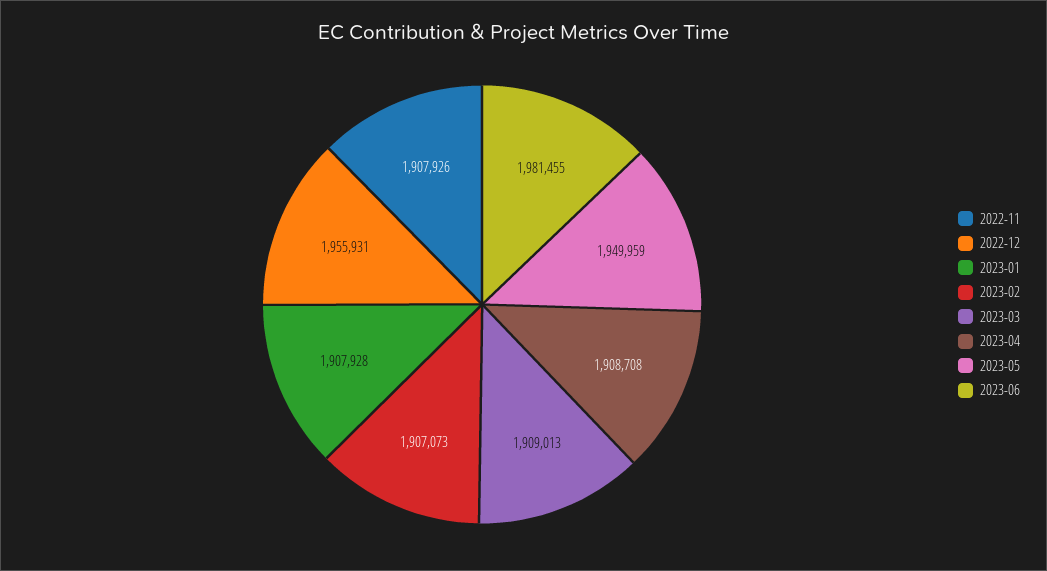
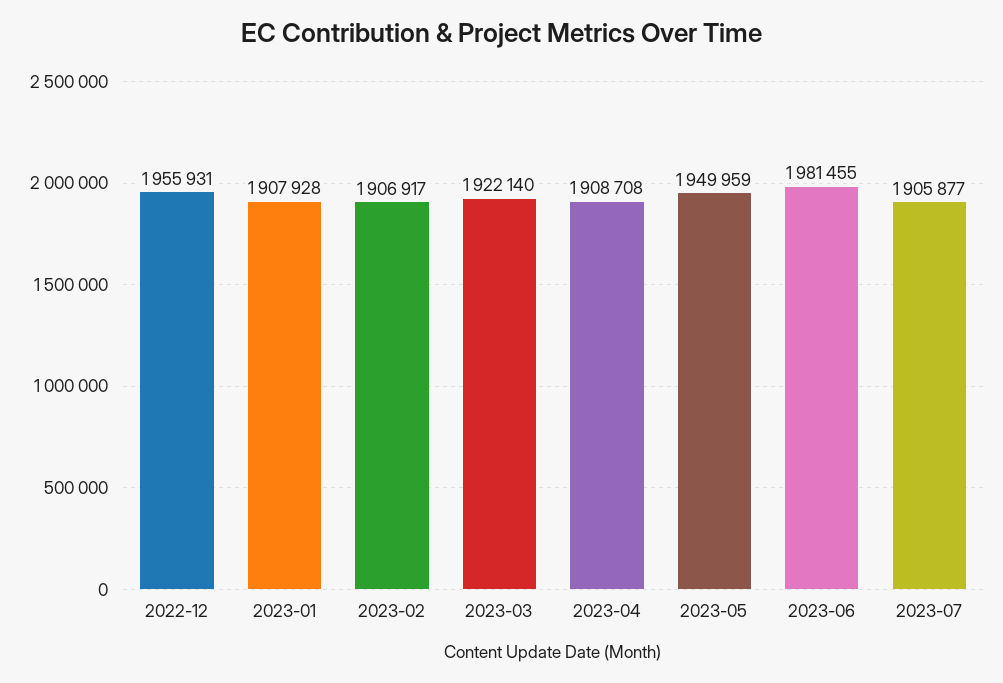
2022-11: 1907926 -> none
2023-02: 1907073 -> 1906917
2023-03: 1909013 -> 1922140
2023-07: none -> 1905877

